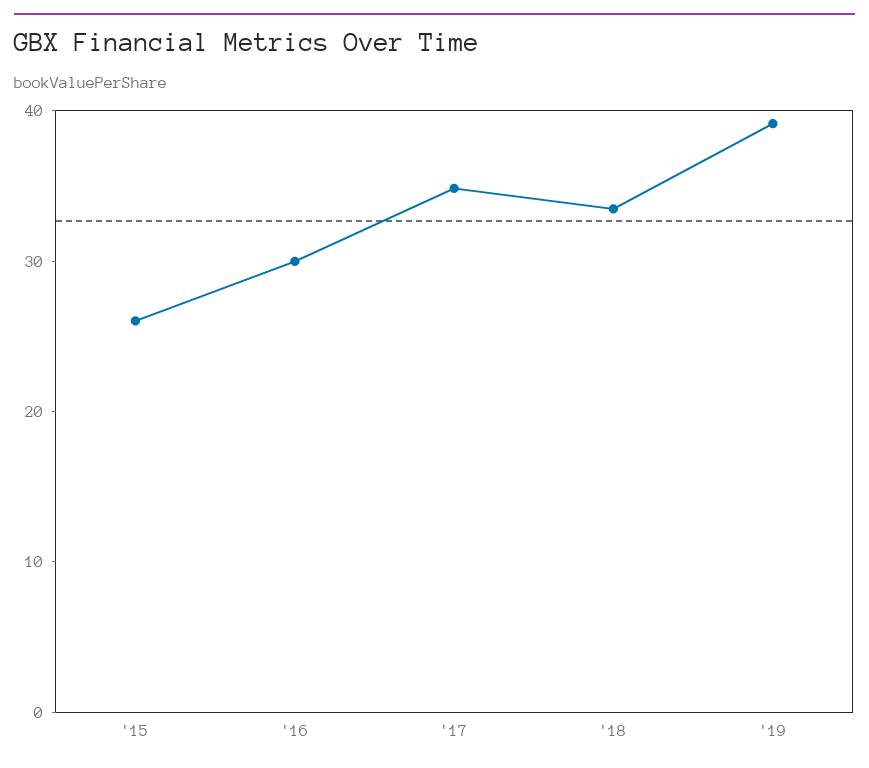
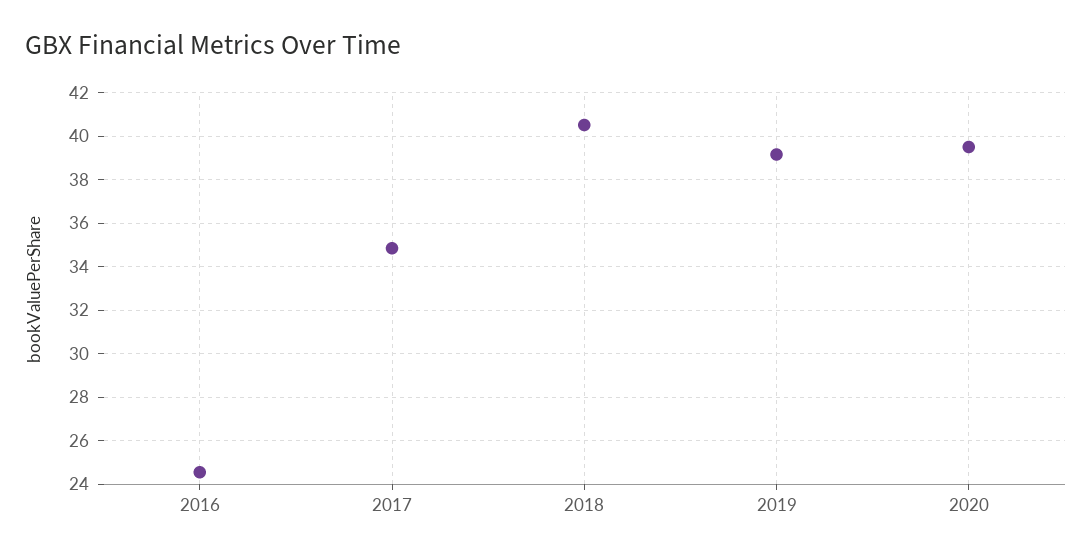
'15: 26 -> none
'16: 30 -> 24.5
'18: 34 -> 40.5
2020: none -> 39.5

